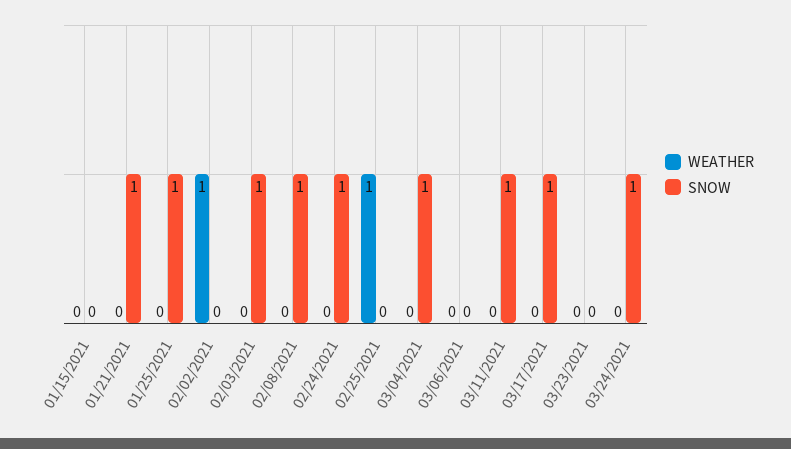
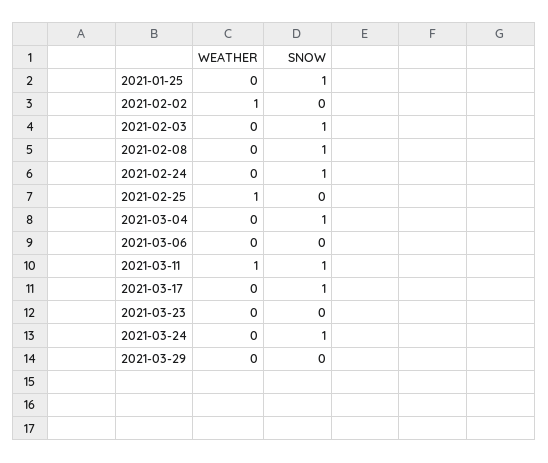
WEATHER, 01/15/2021: 0 -> none
SNOW, 01/15/2021: 0 -> none
WEATHER, 01/21/2021: 0 -> none
SNOW, 01/21/2021: 1 -> none
WEATHER, 03/11/2021: 0 -> 1
WEATHER, 2021-03-29: none -> 0
SNOW, 2021-03-29: none -> 0

